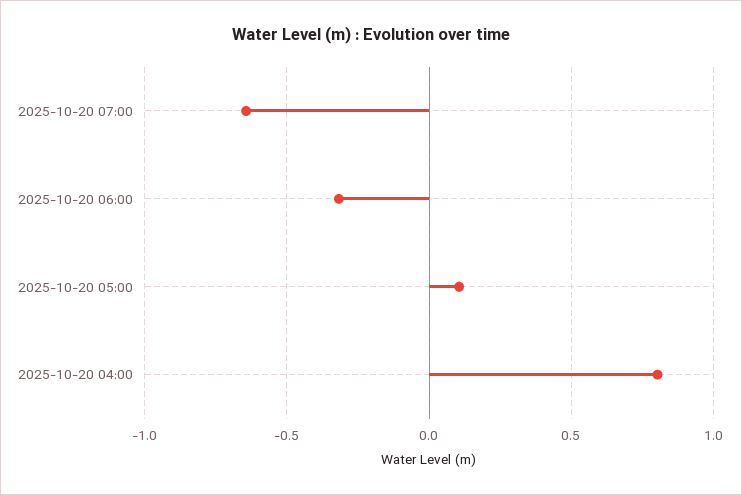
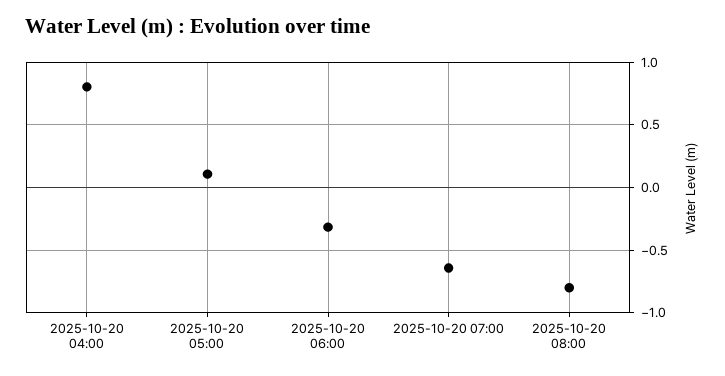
2025-10-20 08:00: none -> -0.8

